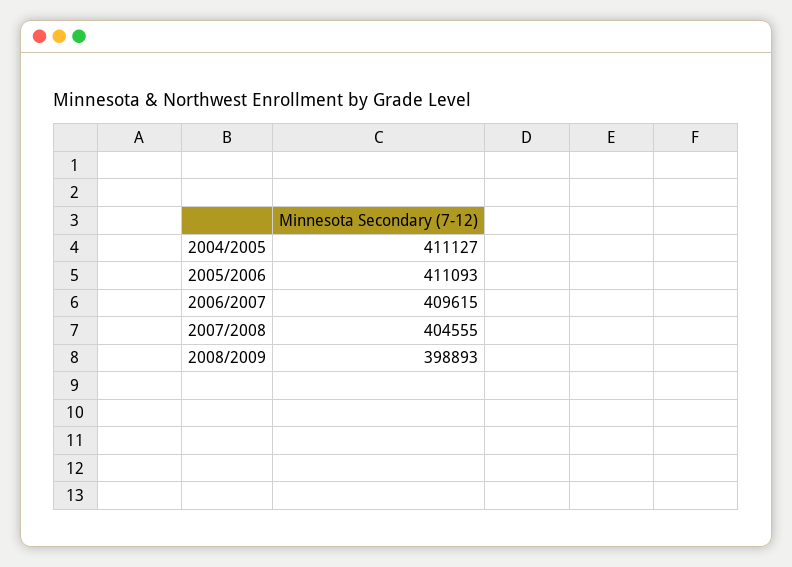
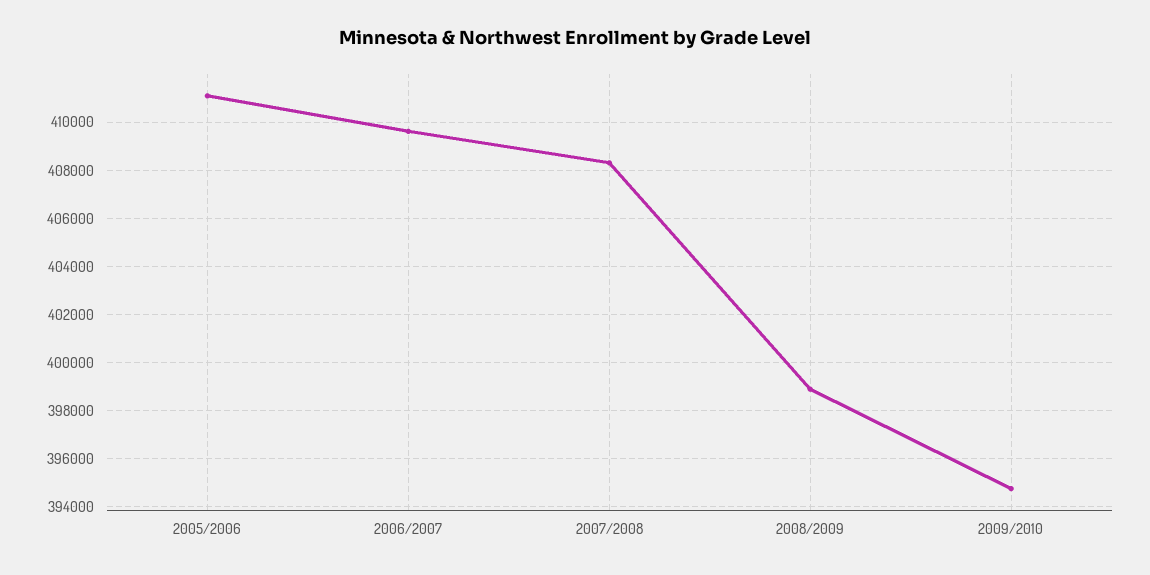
2004/2005: 411127 -> none
2007/2008: 404555 -> 408250
2009/2010: none -> 394750

